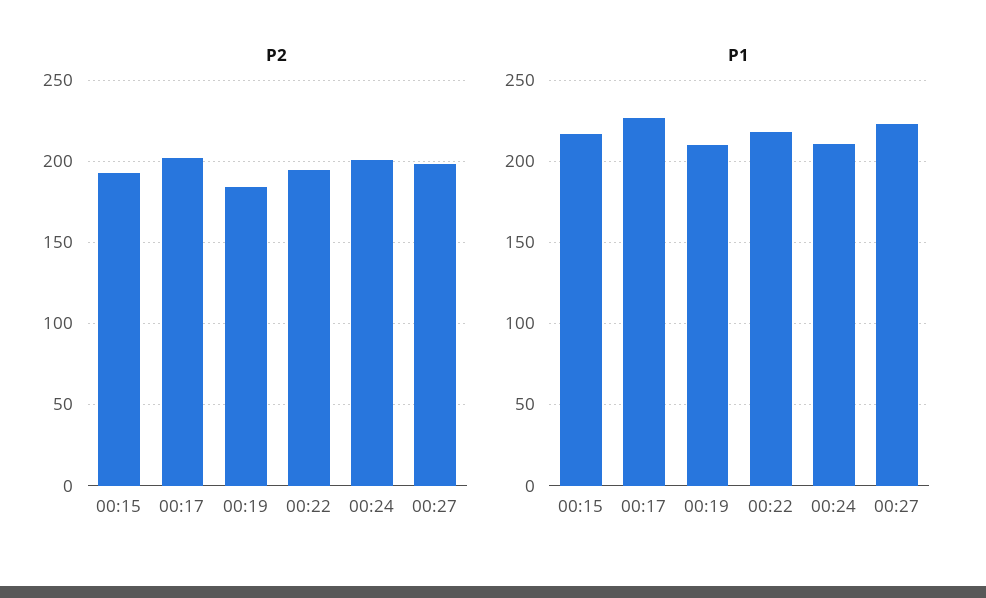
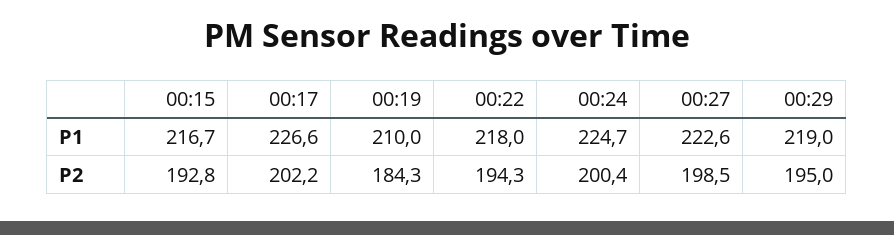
P1, 00:24: 210 -> 224.7
P1, 00:29: none -> 219
P2, 00:29: none -> 195

